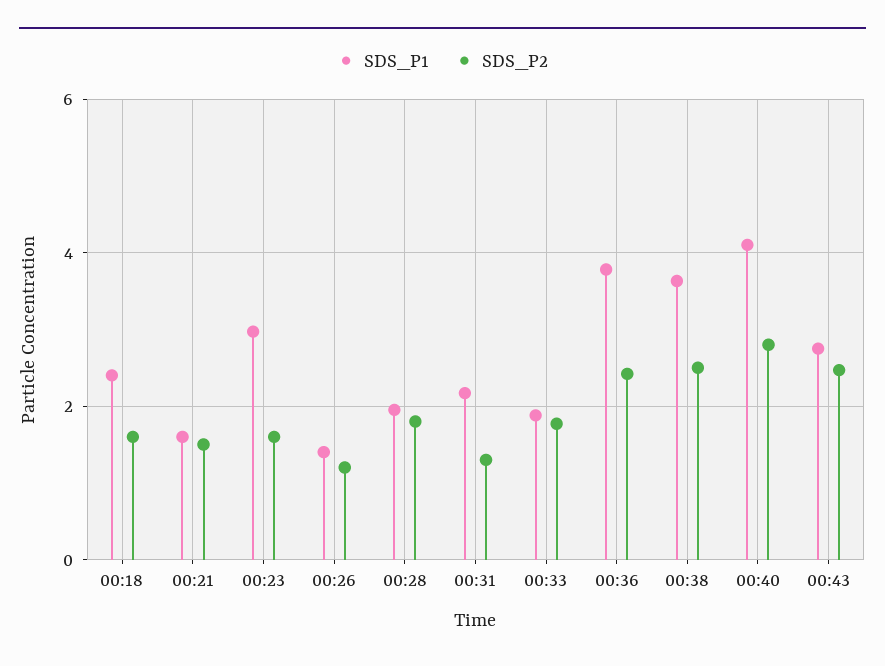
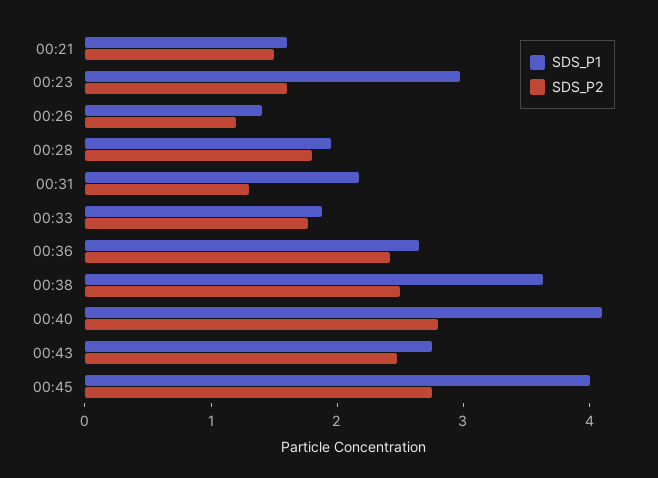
SDS_P1, 00:18: 2.4 -> none
SDS_P2, 00:18: 1.6 -> none
SDS_P1, 00:36: 3.8 -> 2.6
SDS_P1, 00:45: none -> 4
SDS_P2, 00:45: none -> 2.8

